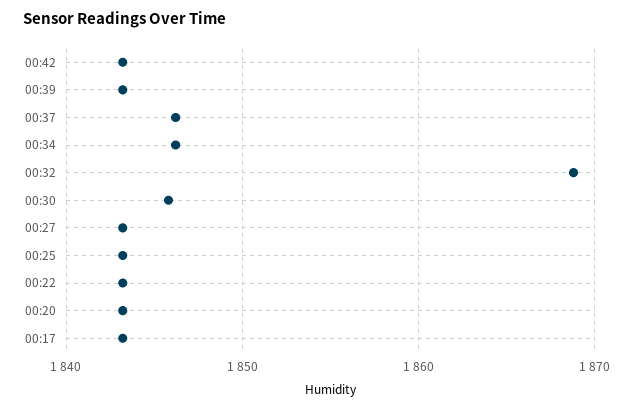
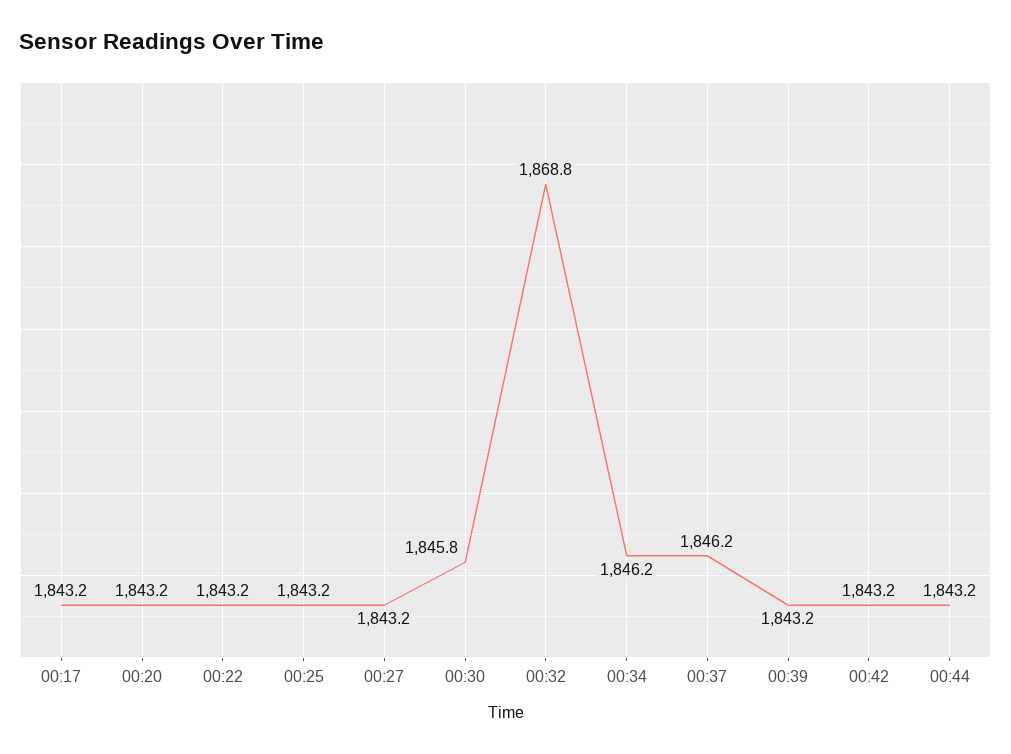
00:44: none -> 1843.2

